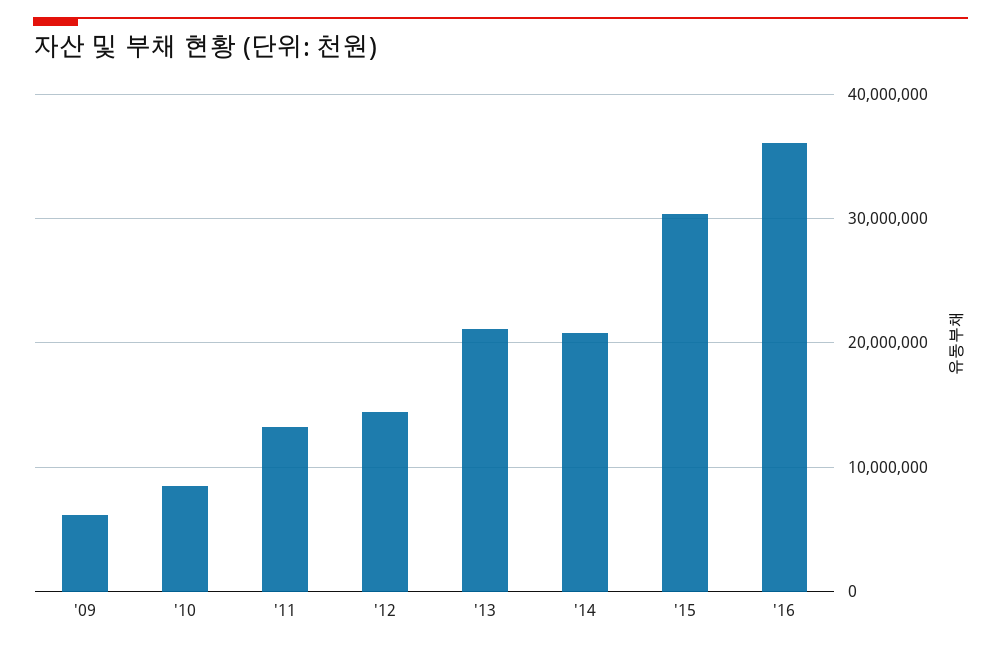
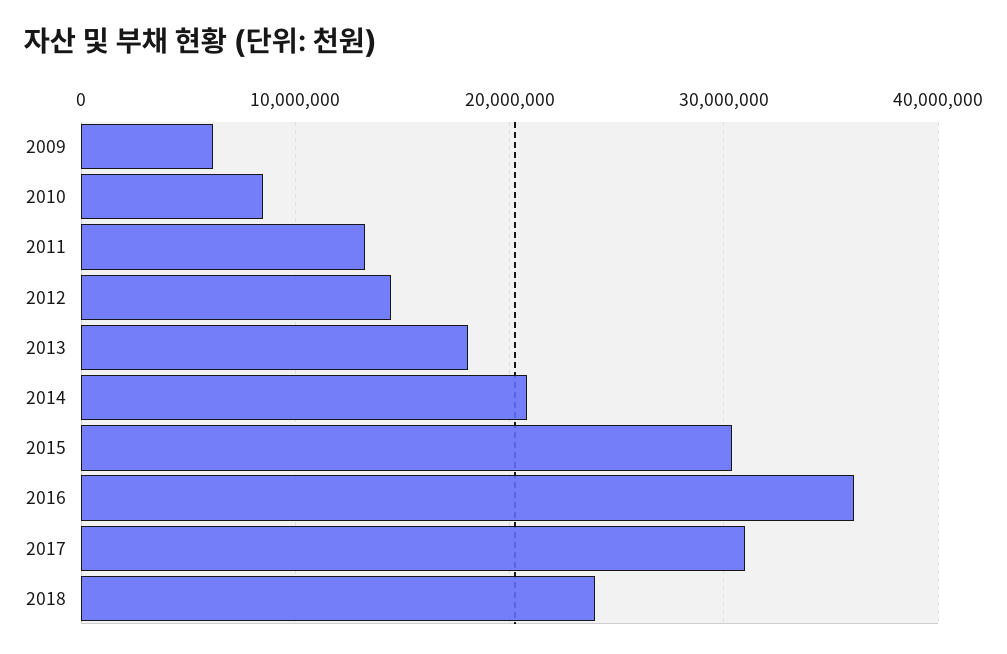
'13: 21000000 -> 18000000
2017: none -> 31000000
2018: none -> 24000000

